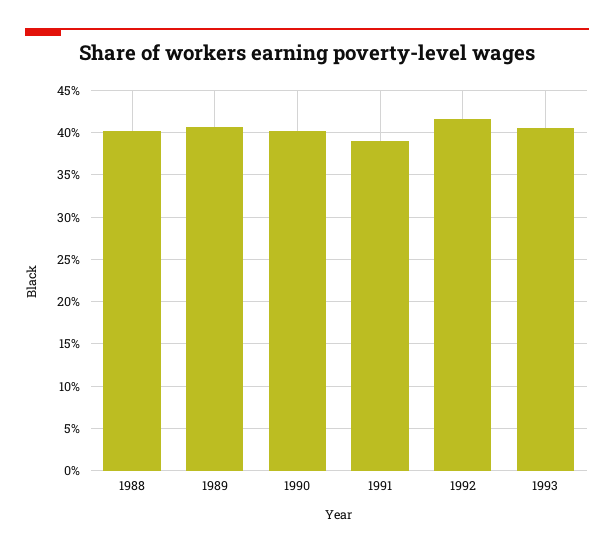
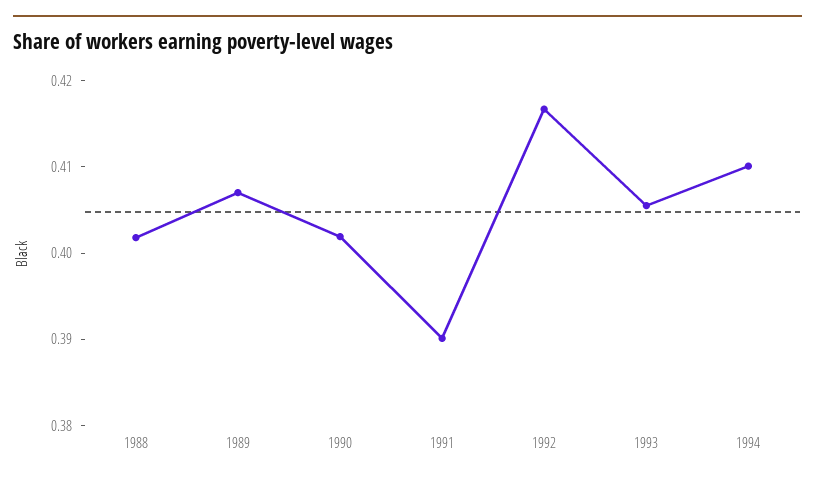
1994: none -> 0.41

